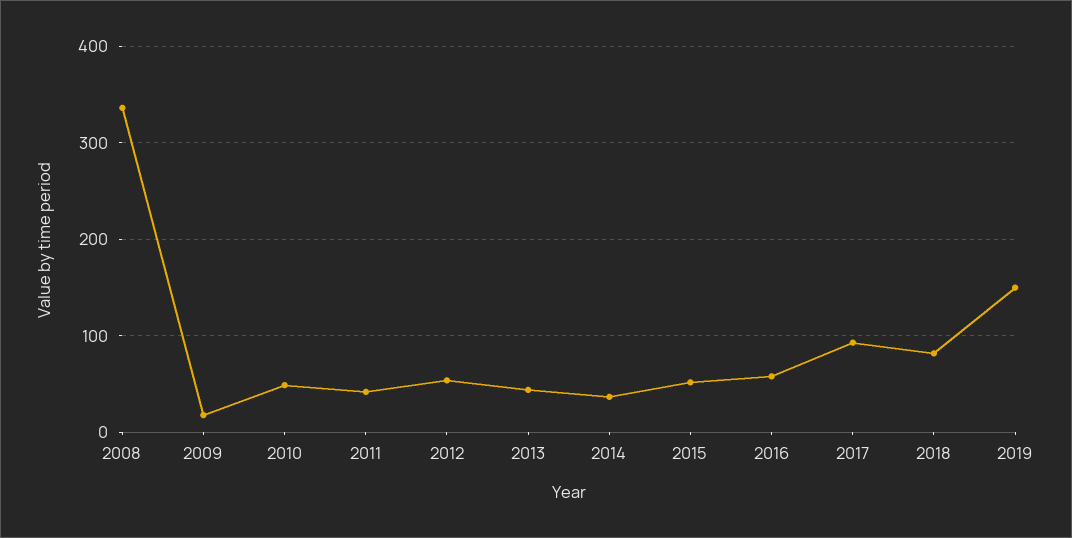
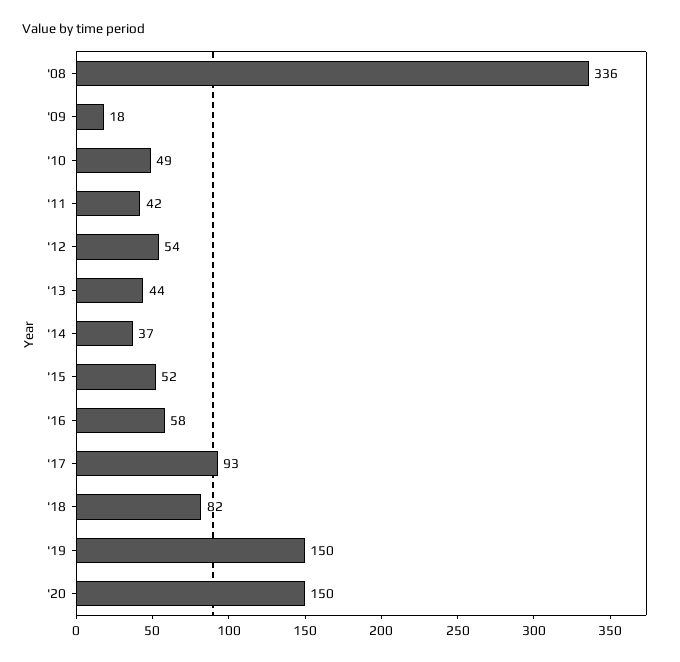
'20: none -> 150

